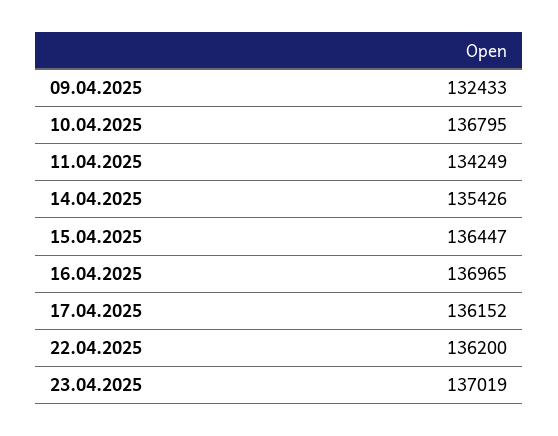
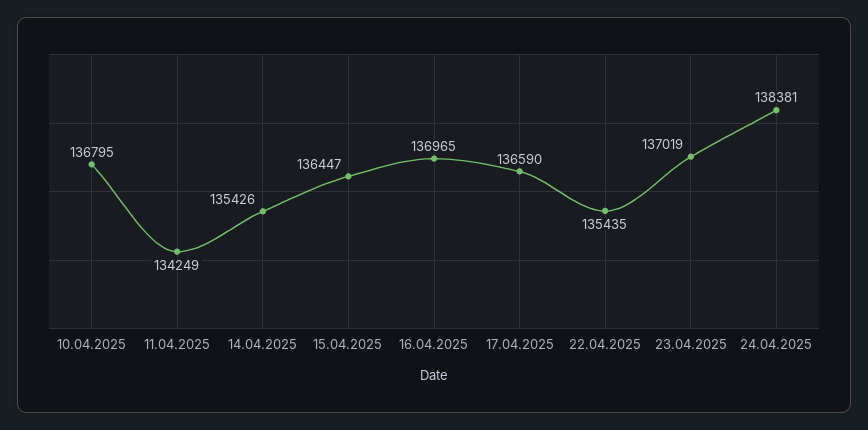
09.04.2025: 132433 -> none
17.04.2025: 136152 -> 136590
22.04.2025: 136200 -> 135435
24.04.2025: none -> 138381

